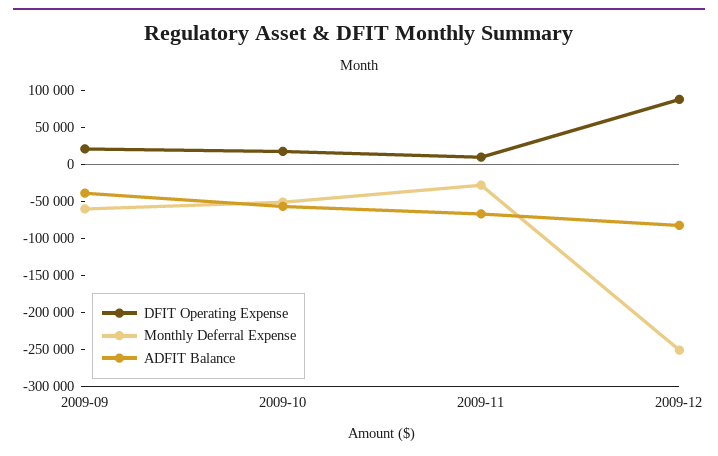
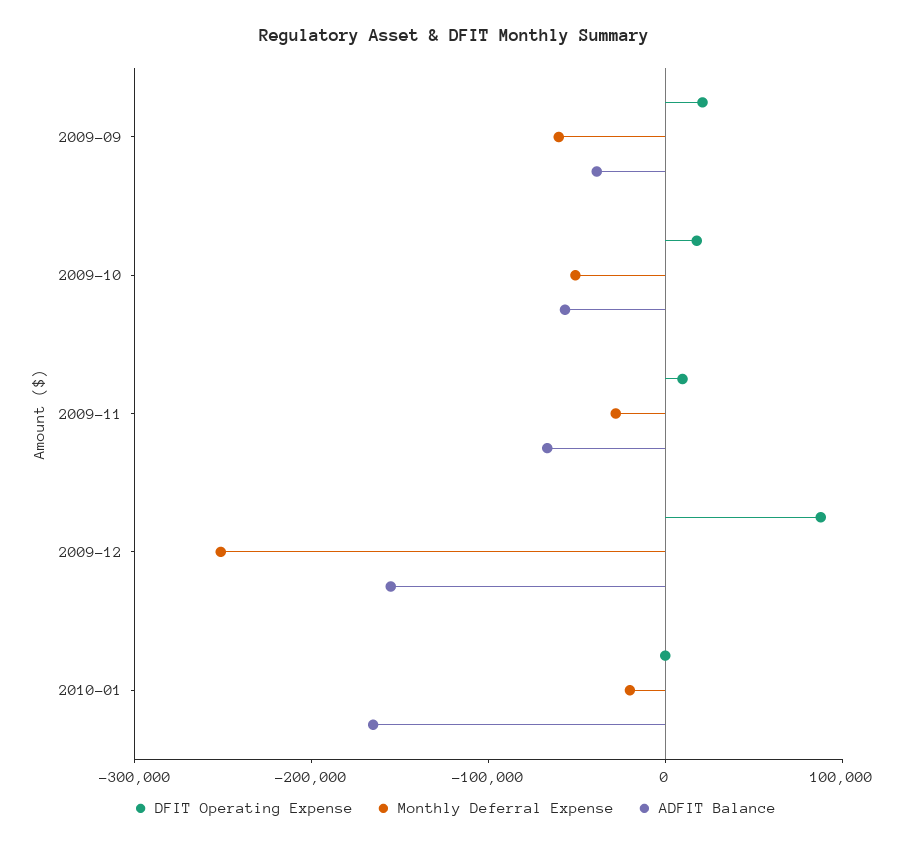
ADFIT Balance, 2009-12: -75000 -> -160000
DFIT Operating Expense, 2010-01: none -> 0
Monthly Deferral Expense, 2010-01: none -> -20000
ADFIT Balance, 2010-01: none -> -160000

